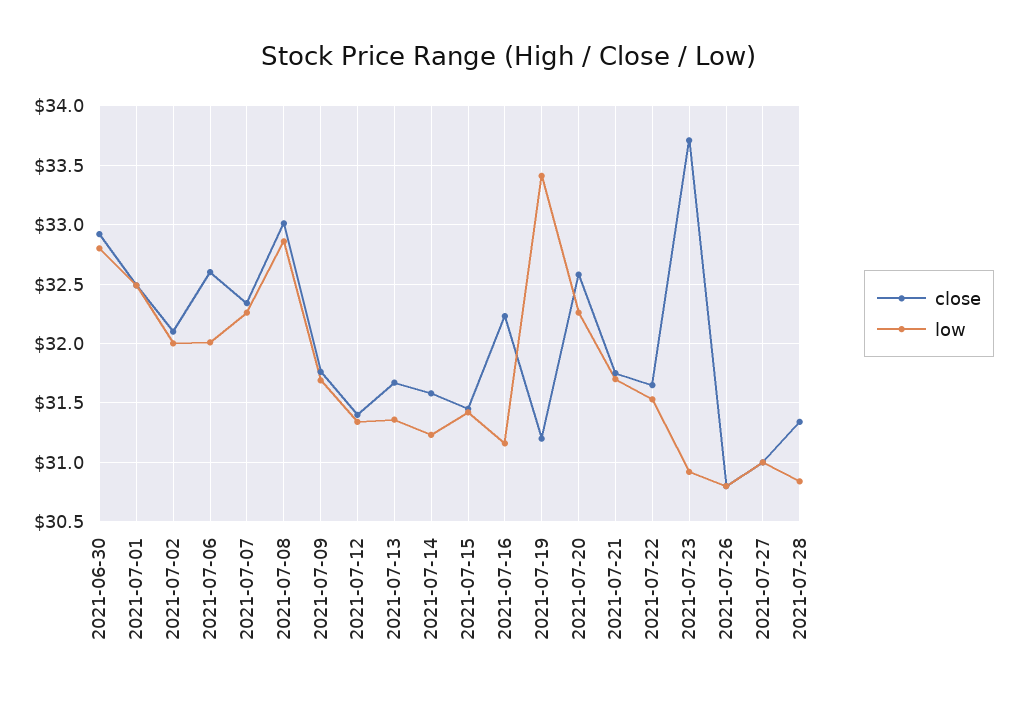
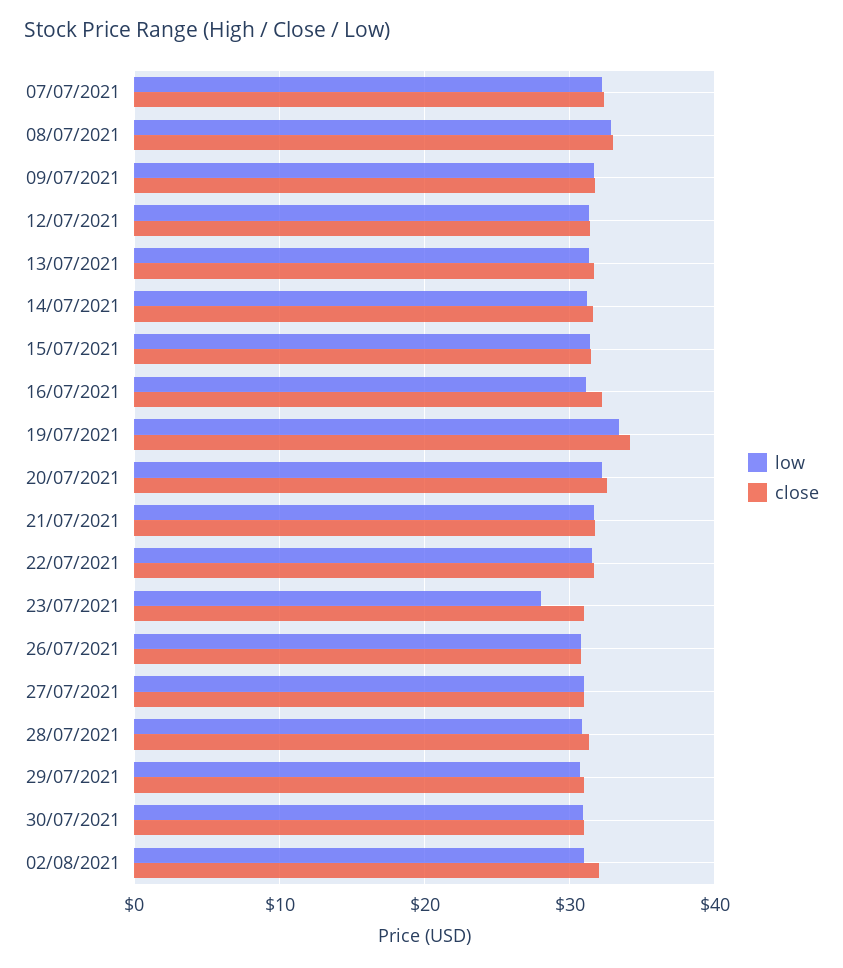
close, 2021-06-30: 32.9 -> none
low, 2021-06-30: 32.8 -> none
close, 2021-07-01: 32.5 -> none
low, 2021-07-01: 32.5 -> none
close, 2021-07-02: 32.1 -> none
low, 2021-07-02: 32 -> none
close, 2021-07-06: 32.6 -> none
low, 2021-07-06: 32 -> none
close, 2021-07-19: 31.2 -> 34
close, 2021-07-23: 33.7 -> 31
low, 2021-07-23: 30.9 -> 28
low, 29/07/2021: none -> 31
close, 29/07/2021: none -> 31
low, 30/07/2021: none -> 31
close, 30/07/2021: none -> 31
low, 02/08/2021: none -> 31
close, 02/08/2021: none -> 32

